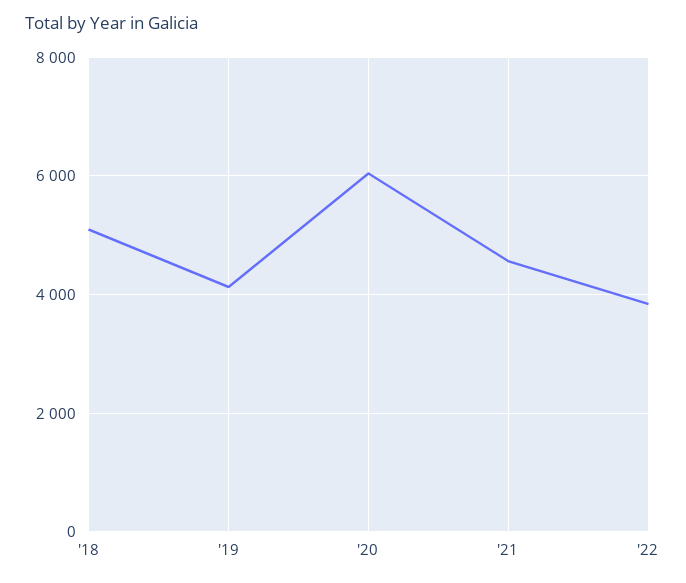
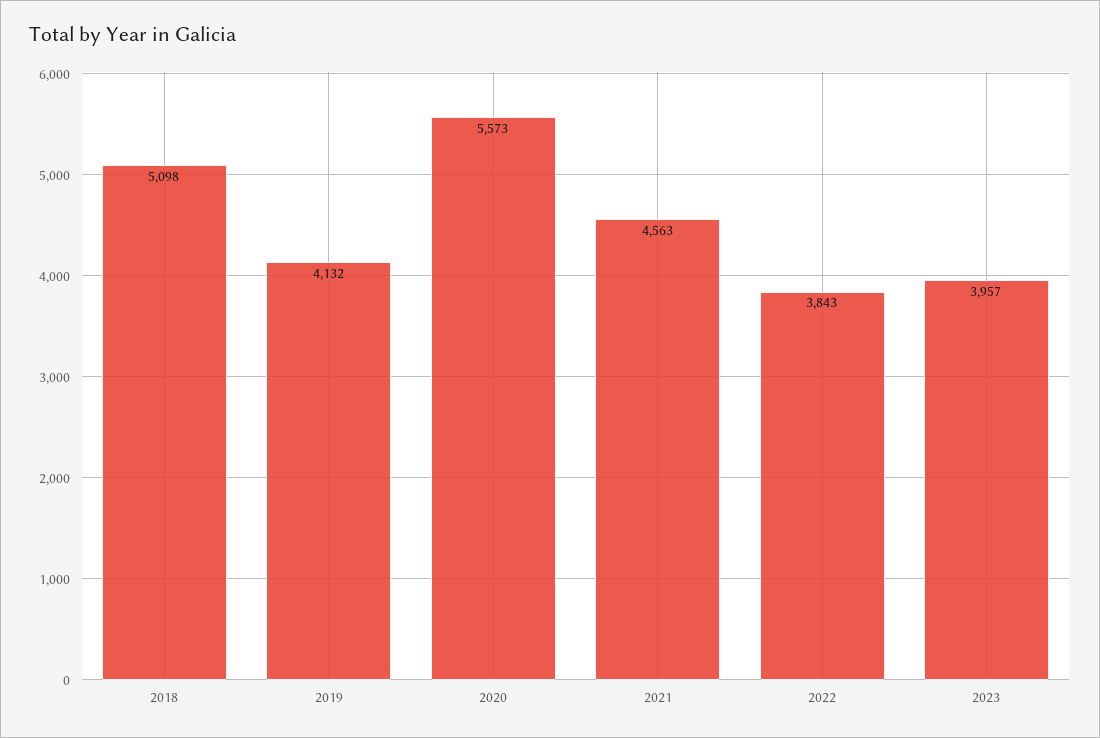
'20: 6000 -> 5573
2023: none -> 3957

